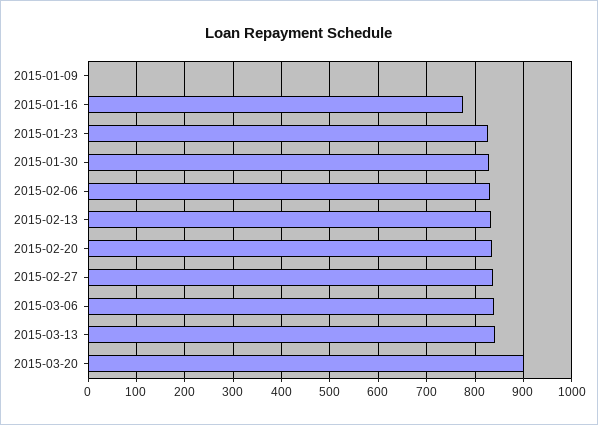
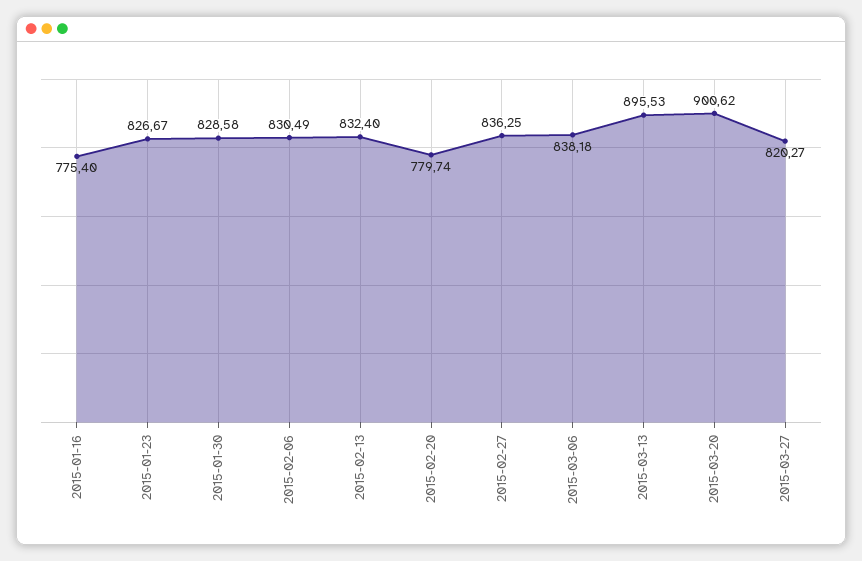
2015-01-09: 0 -> none
2015-02-20: 840 -> 779.74
2015-03-13: 840 -> 895.53
2015-03-27: none -> 820.27

